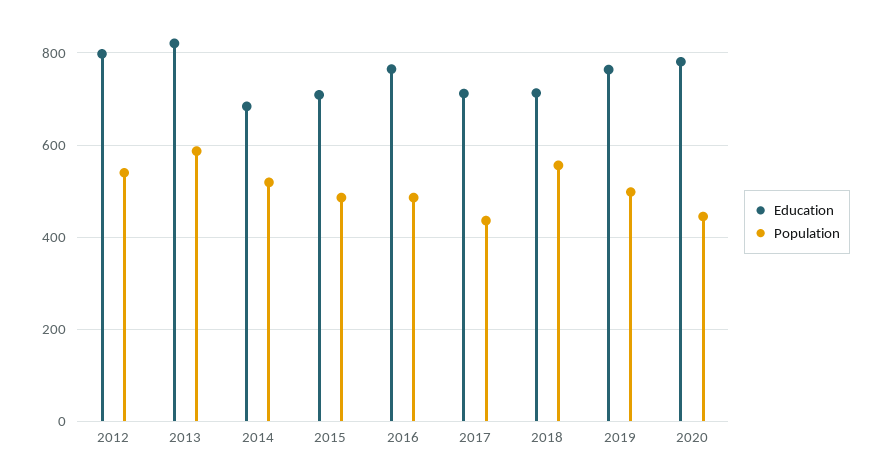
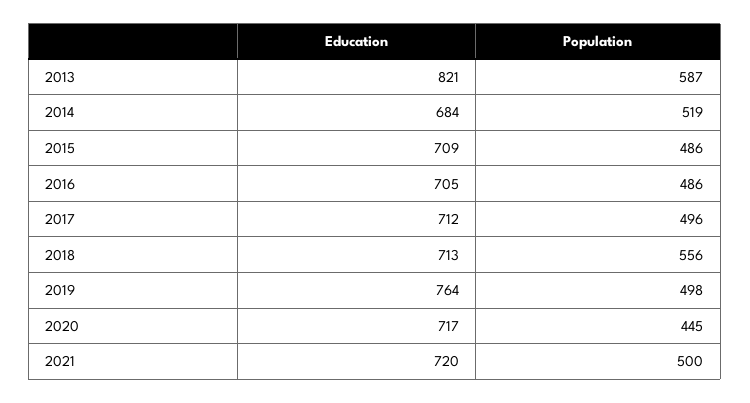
Education, 2012: 800 -> none
Population, 2012: 540 -> none
Education, 2016: 760 -> 705
Population, 2017: 440 -> 496
Education, 2020: 780 -> 717
Education, 2021: none -> 720
Population, 2021: none -> 500

